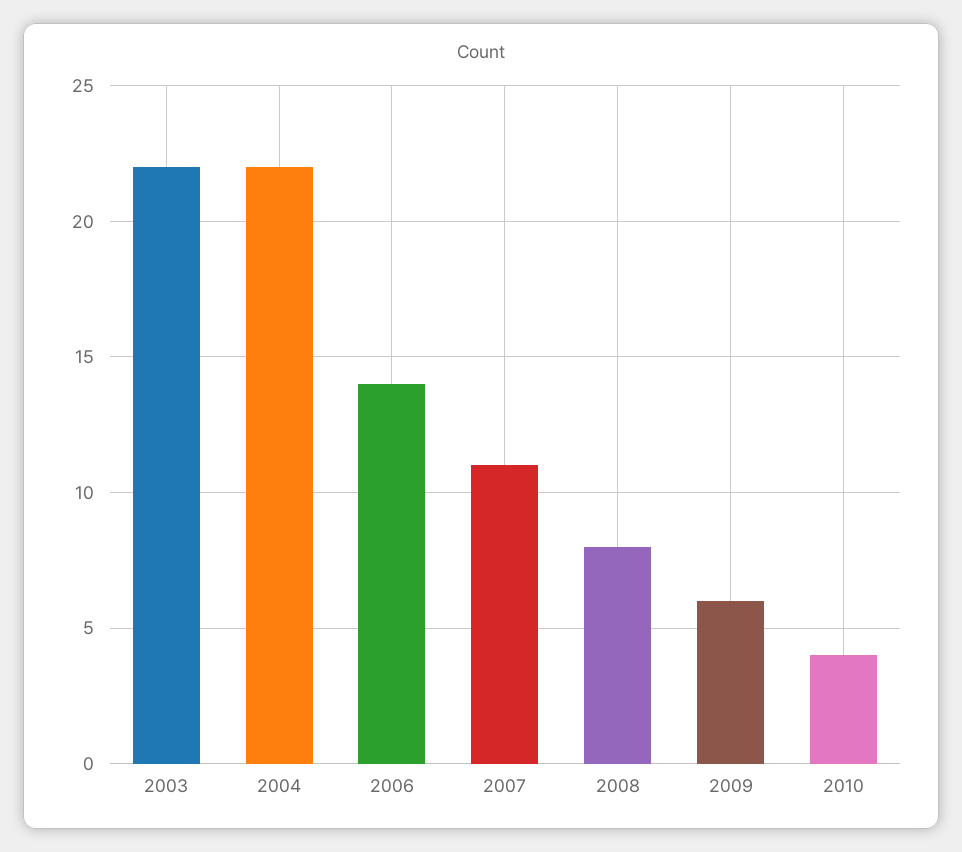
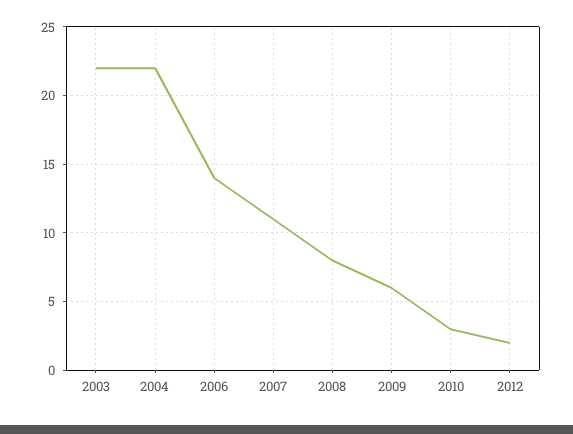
2010: 4 -> 3
2012: none -> 2

